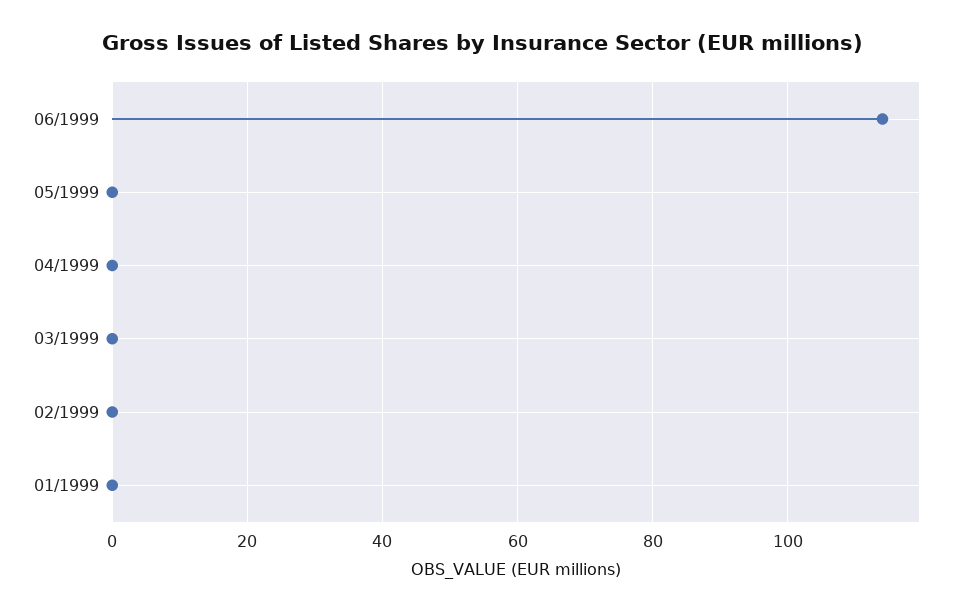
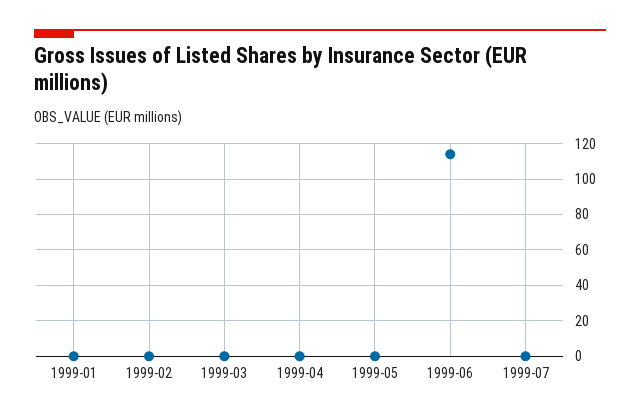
1999-07: none -> 0

